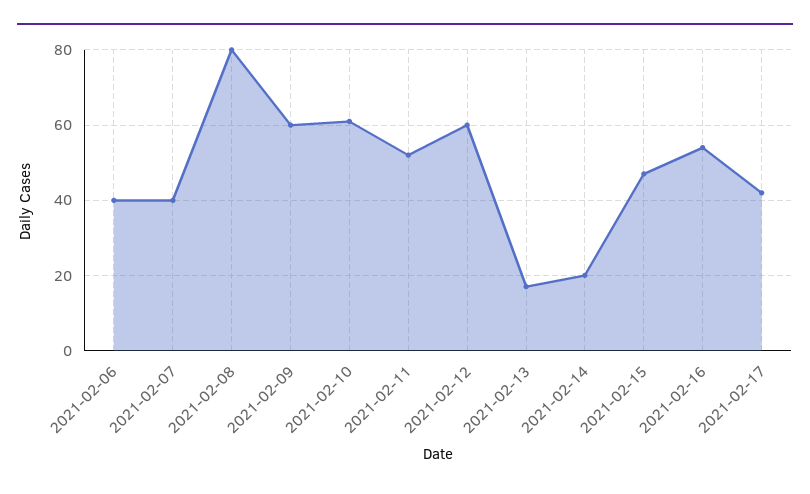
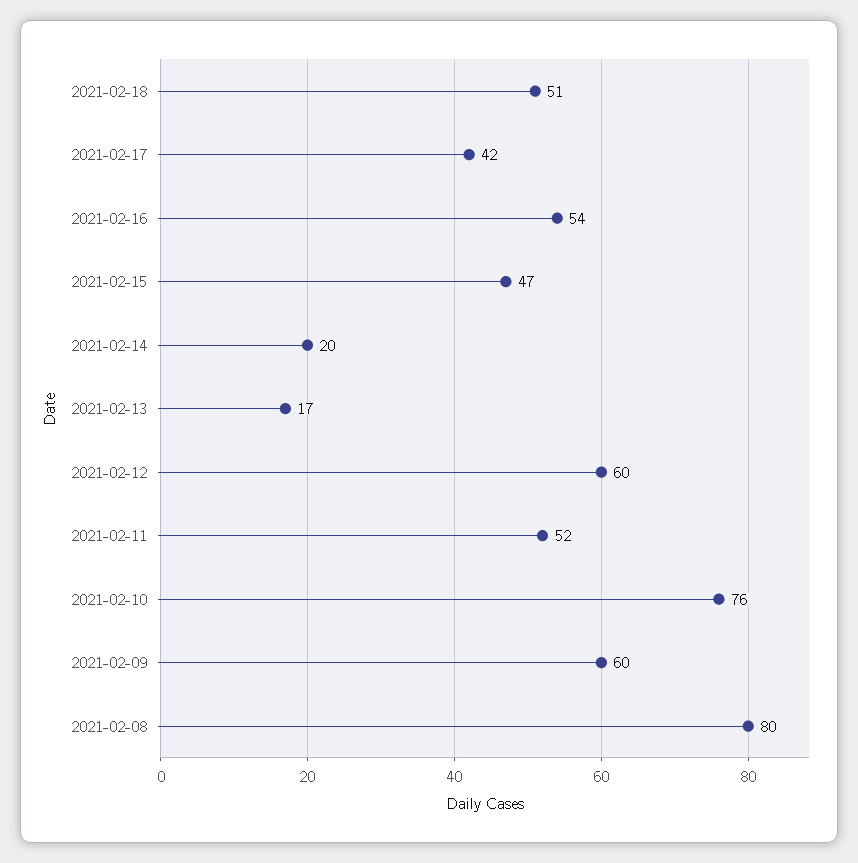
2021-02-06: 40 -> none
2021-02-07: 40 -> none
2021-02-10: 60 -> 76
2021-02-18: none -> 51

